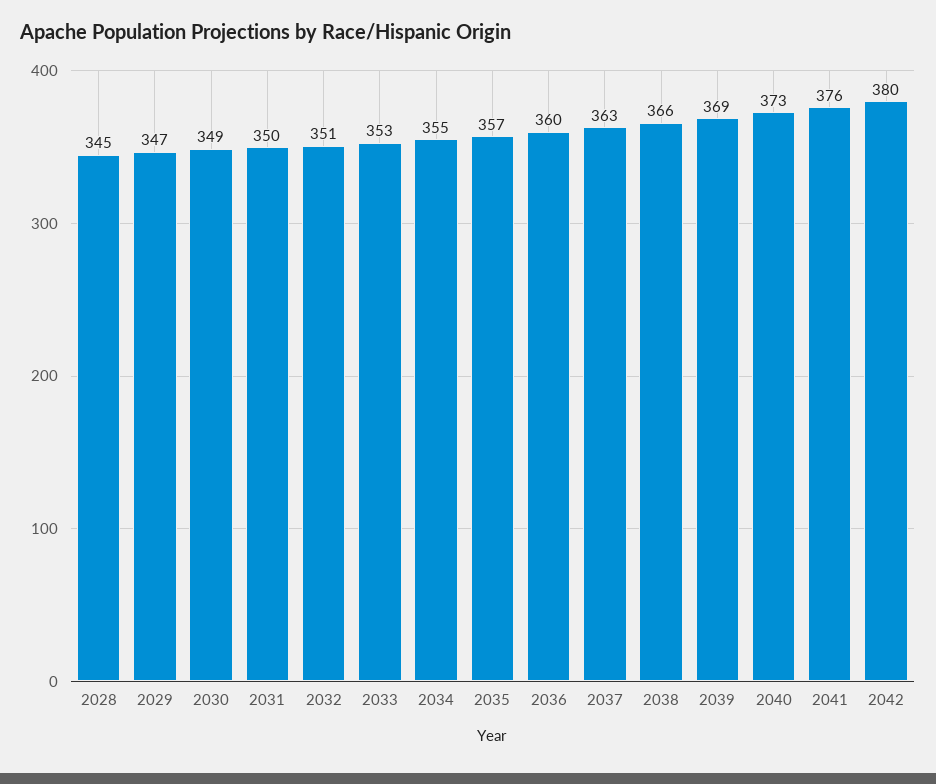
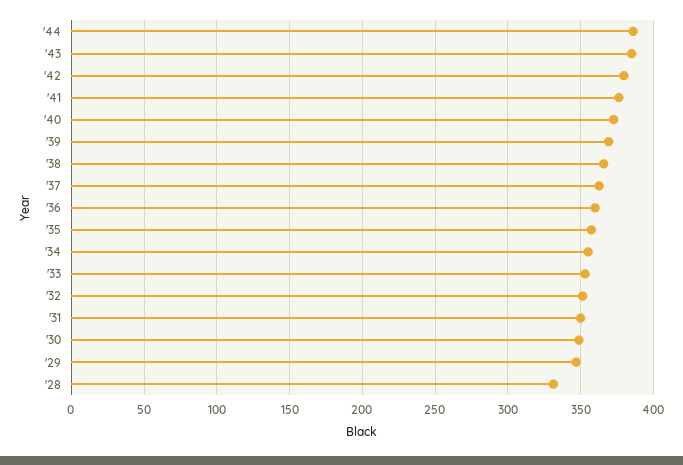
2028: 345 -> 330
'44: none -> 385
'43: none -> 385

